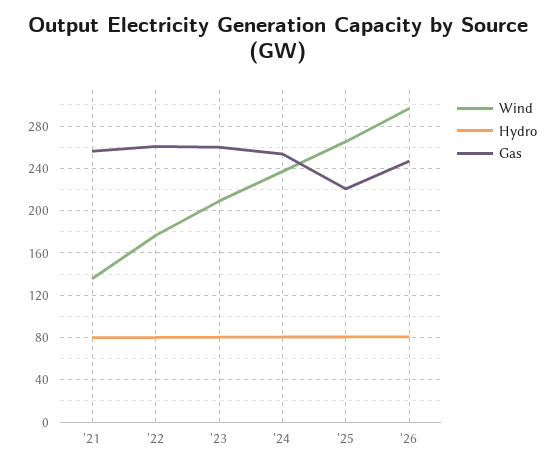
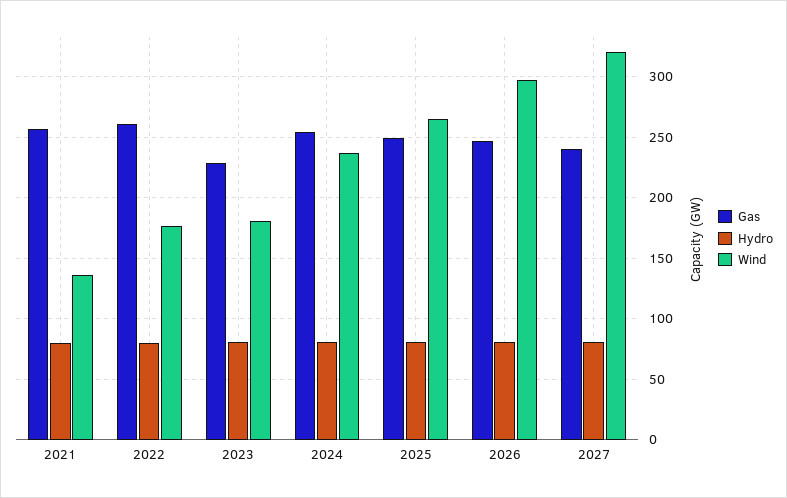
Wind, '23: 210 -> 180
Gas, '23: 260 -> 230
Gas, '25: 220 -> 250
Gas, 2027: none -> 240
Hydro, 2027: none -> 80
Wind, 2027: none -> 320

